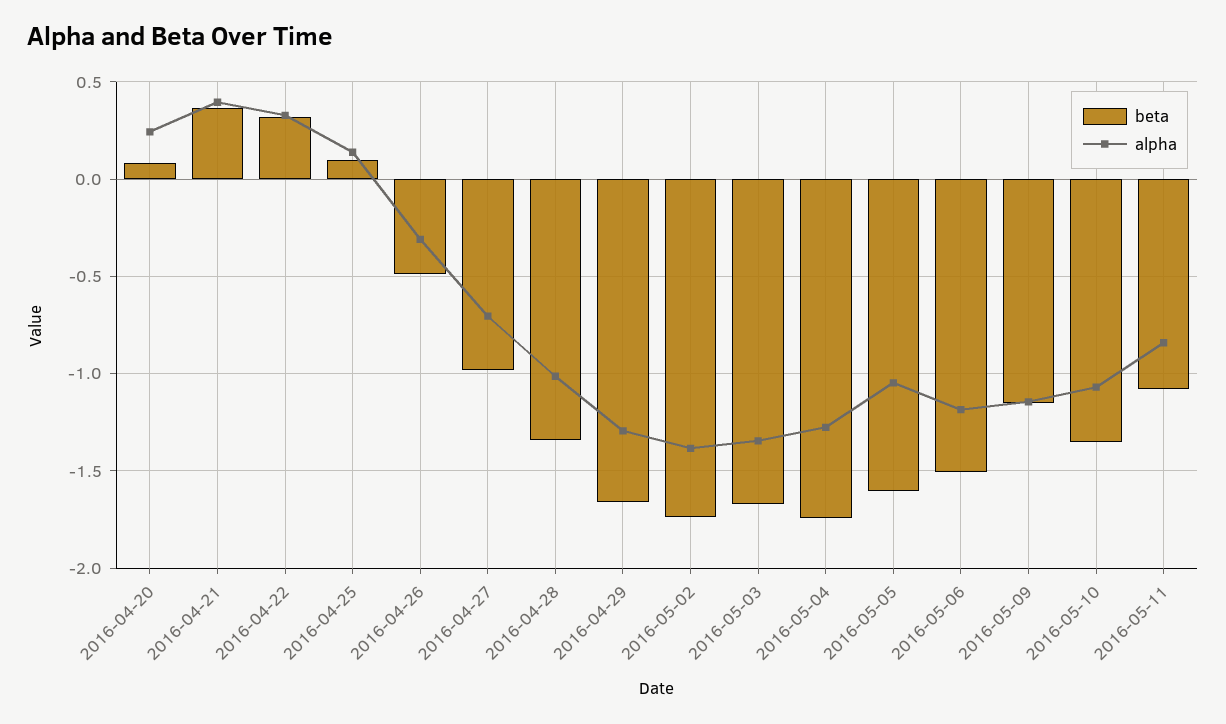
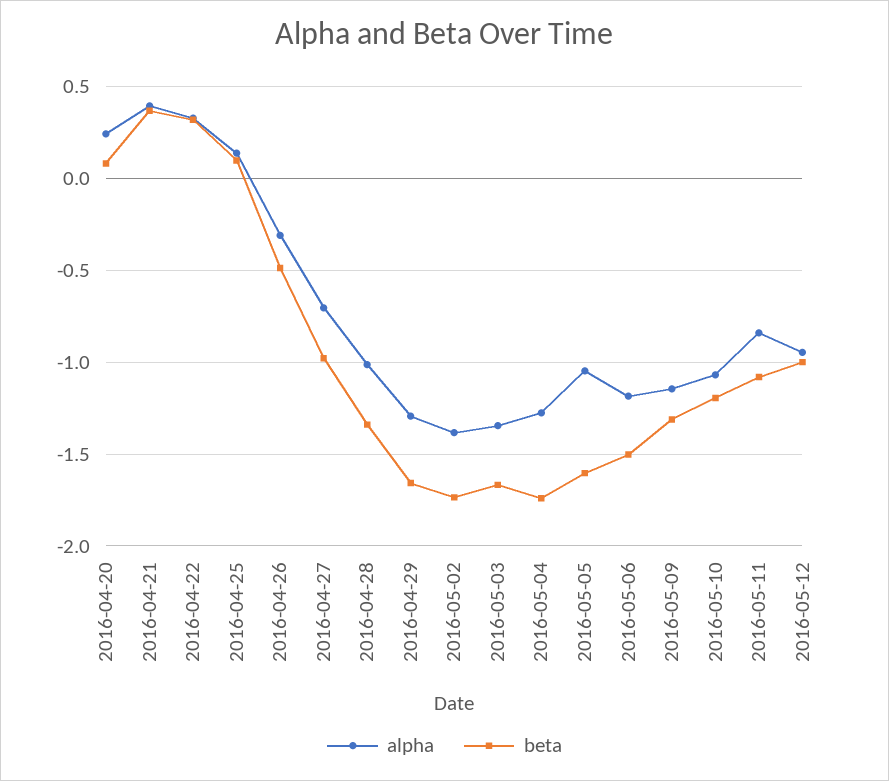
beta, 2016-05-09: -1.15 -> -1.3
beta, 2016-05-10: -1.35 -> -1.2
alpha, 2016-05-12: none -> -0.95
beta, 2016-05-12: none -> -1

